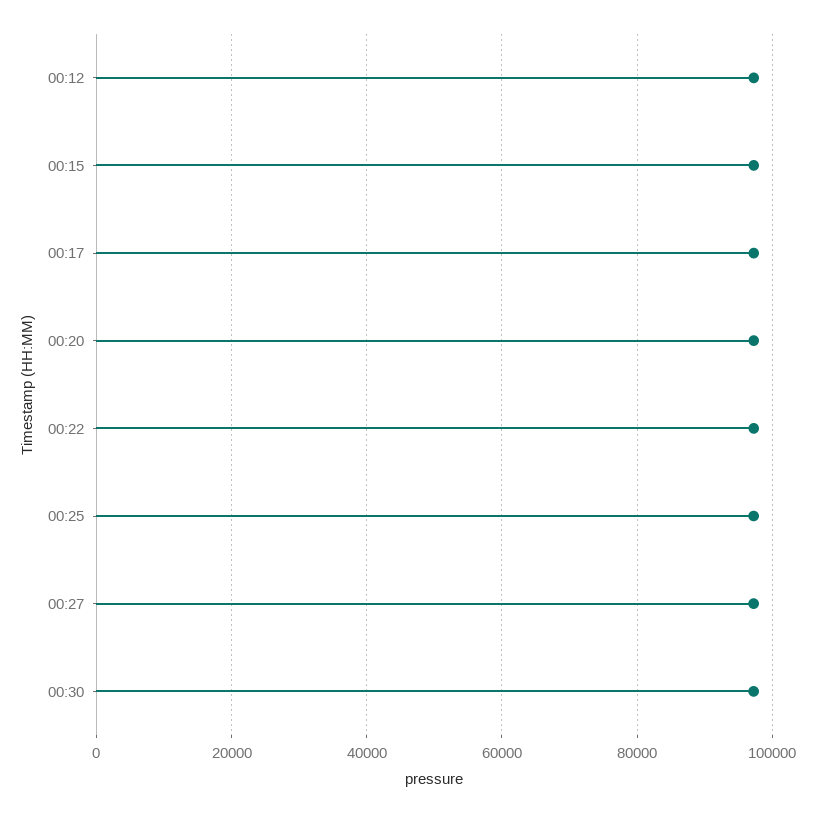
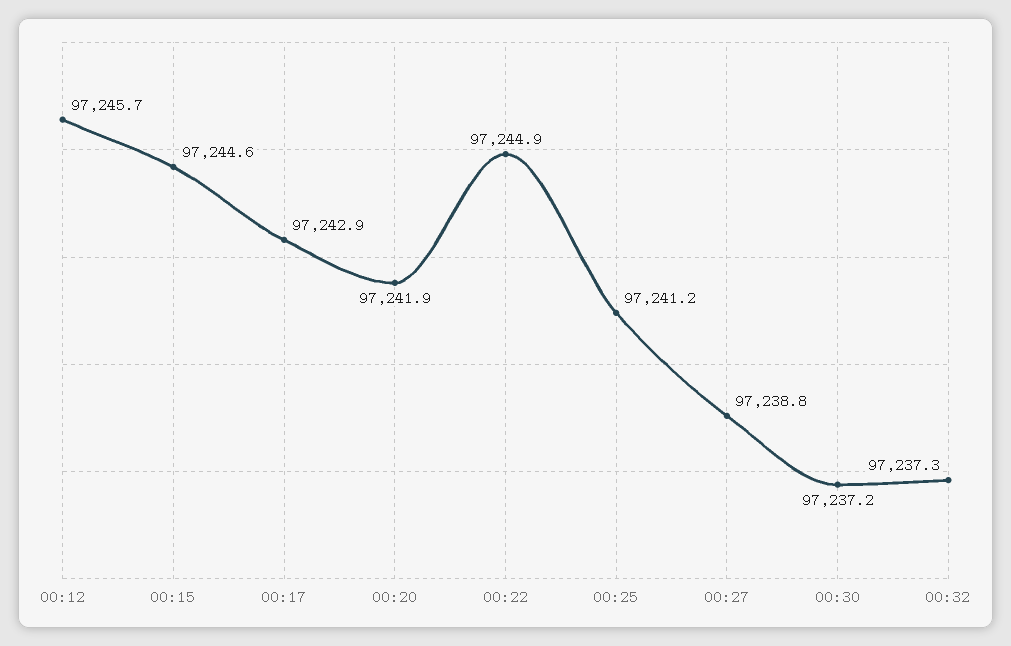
00:32: none -> 97237.3

